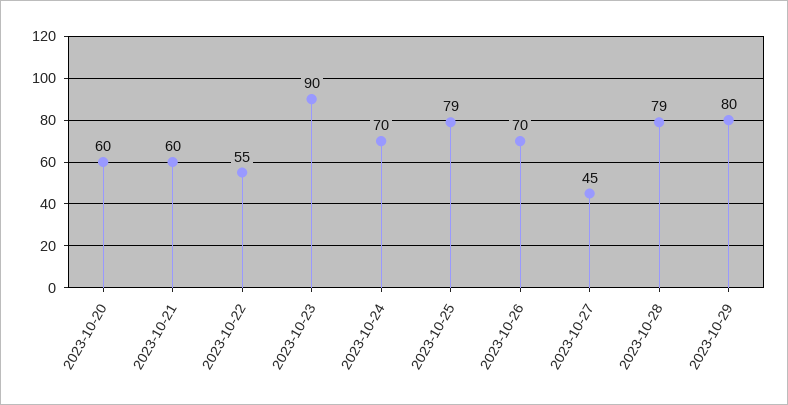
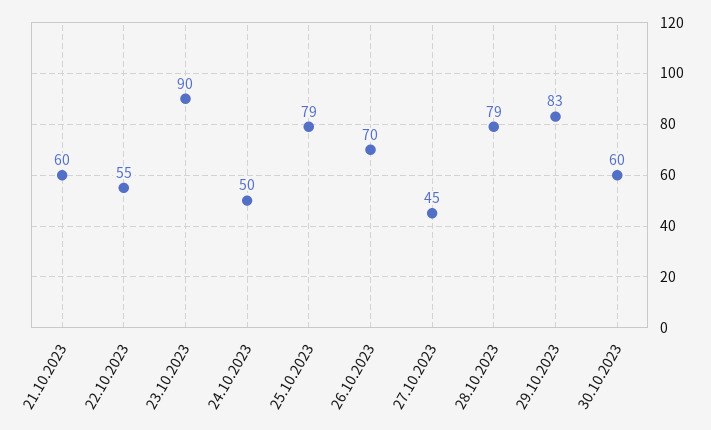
2023-10-20: 60 -> none
2023-10-24: 70 -> 50
2023-10-29: 80 -> 83
30.10.2023: none -> 60

